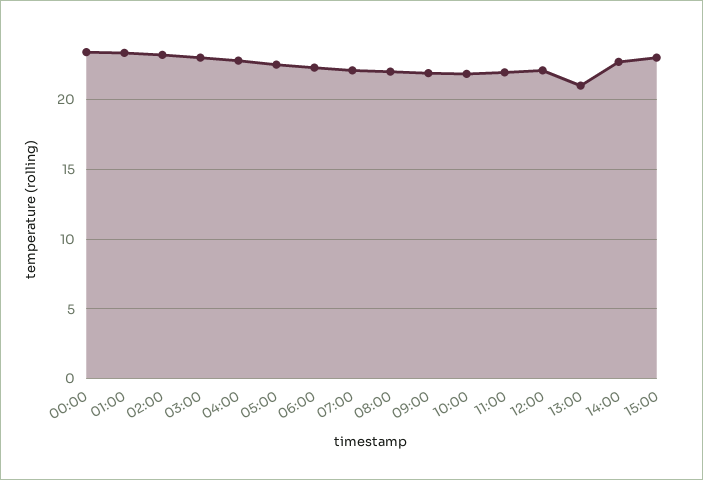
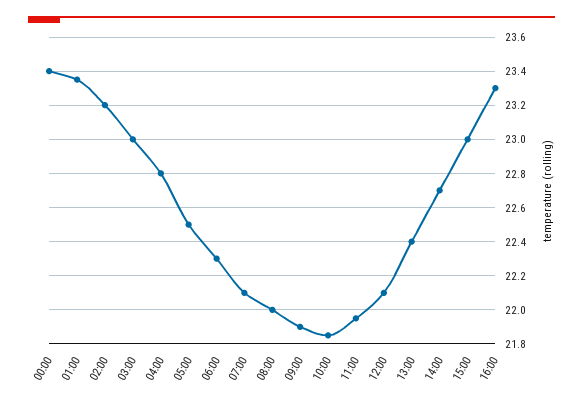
13:00: 21 -> 22.4
16:00: none -> 23.3

